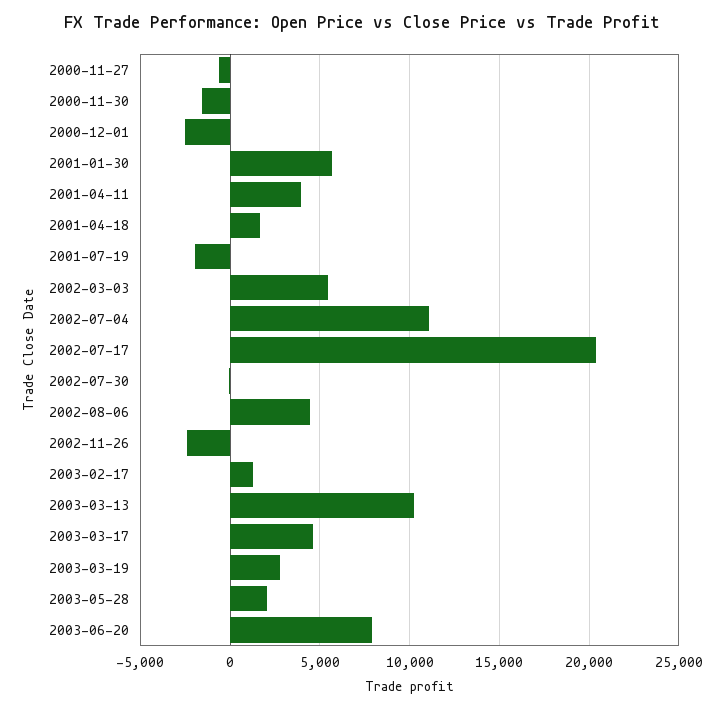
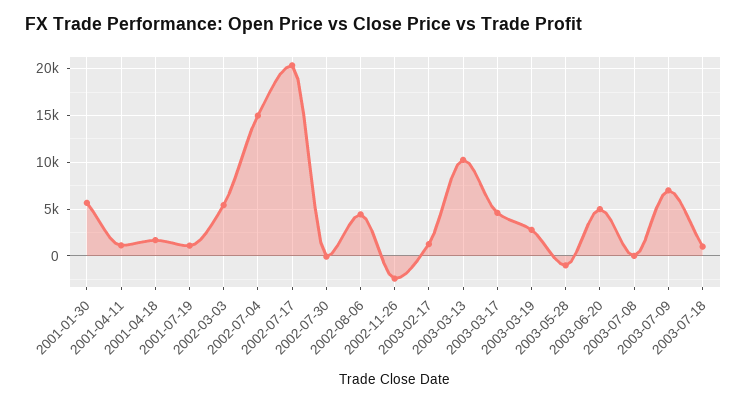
2000-11-27: -500 -> none
2000-11-30: -1500 -> none
2000-12-01: -2500 -> none
2001-04-11: 4000 -> 1000
2001-07-19: -2000 -> 1000
2002-07-04: 11000 -> 15000
2003-05-28: 2000 -> -1000
2003-06-20: 8000 -> 5000
2003-07-08: none -> 0
2003-07-09: none -> 7000
2003-07-18: none -> 1000

